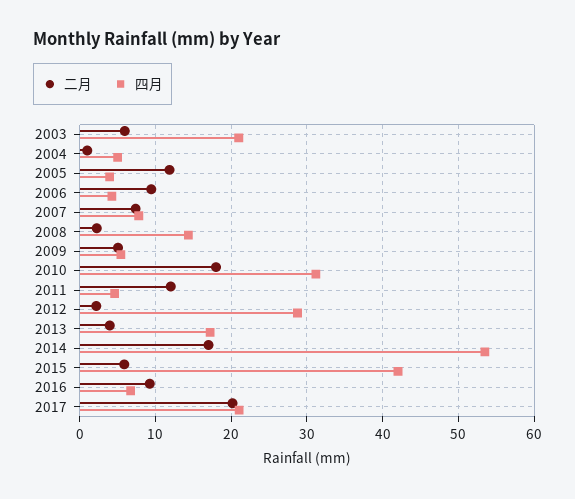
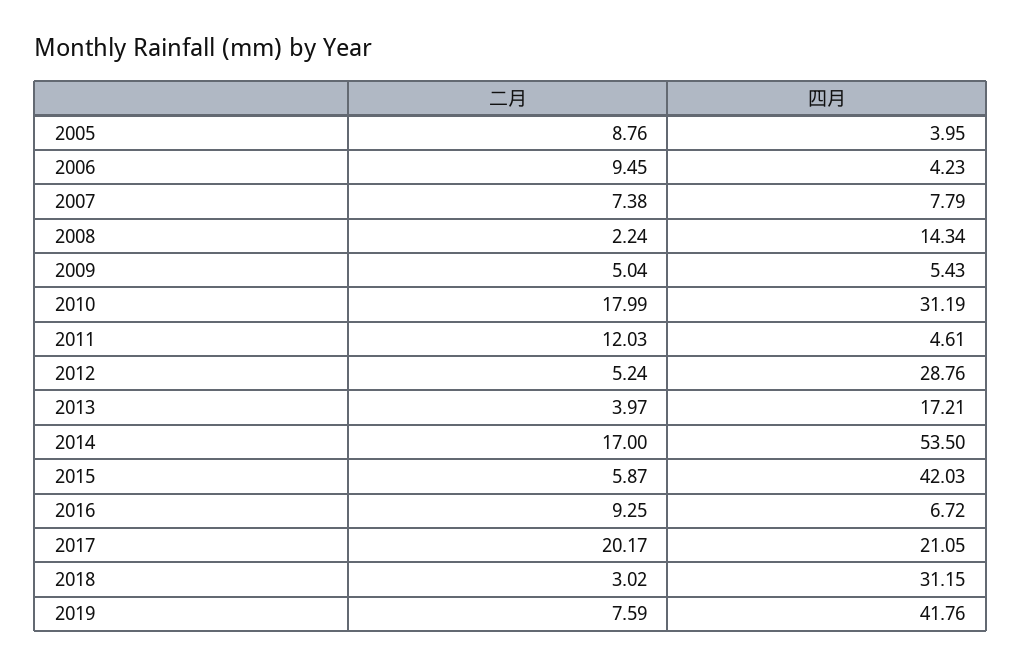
二月, 2003: 6 -> none
四月, 2003: 21 -> none
二月, 2004: 1 -> none
四月, 2004: 5 -> none
二月, 2005: 12 -> 8.76
二月, 2012: 2 -> 5.24
二月, 2018: none -> 3.02
四月, 2018: none -> 31.15
二月, 2019: none -> 7.59
四月, 2019: none -> 41.76

